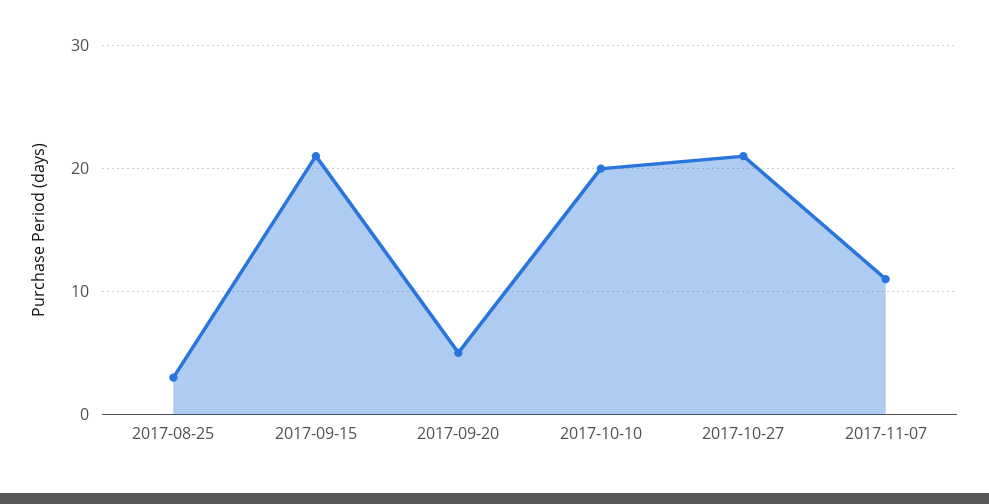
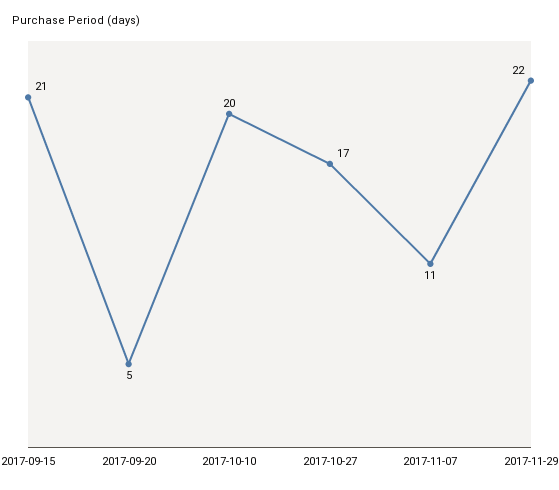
2017-08-25: 3 -> none
2017-10-27: 21 -> 17
2017-11-29: none -> 22

